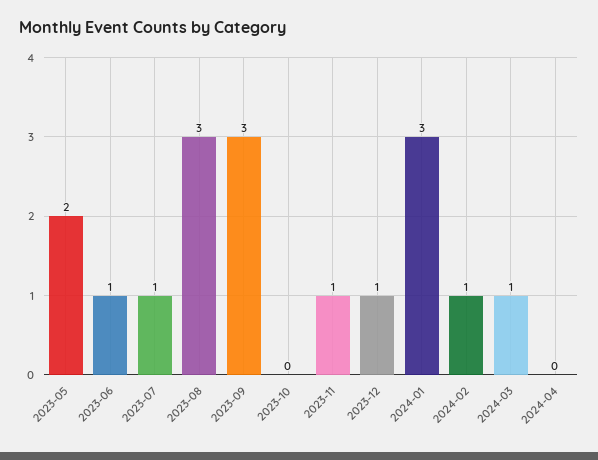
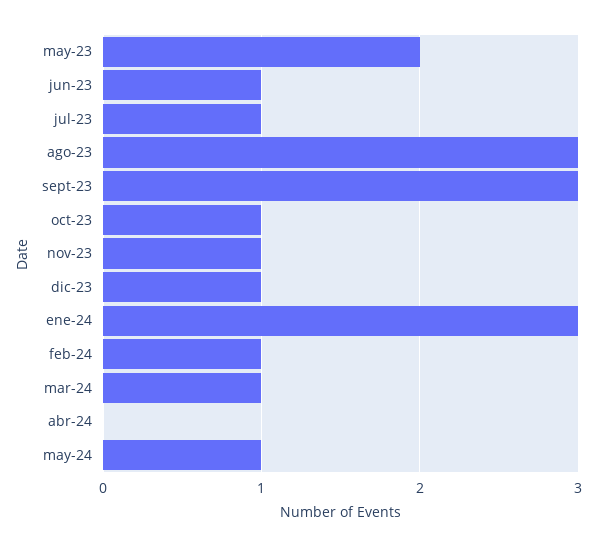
2023-10: 0 -> 1
may-24: none -> 1

